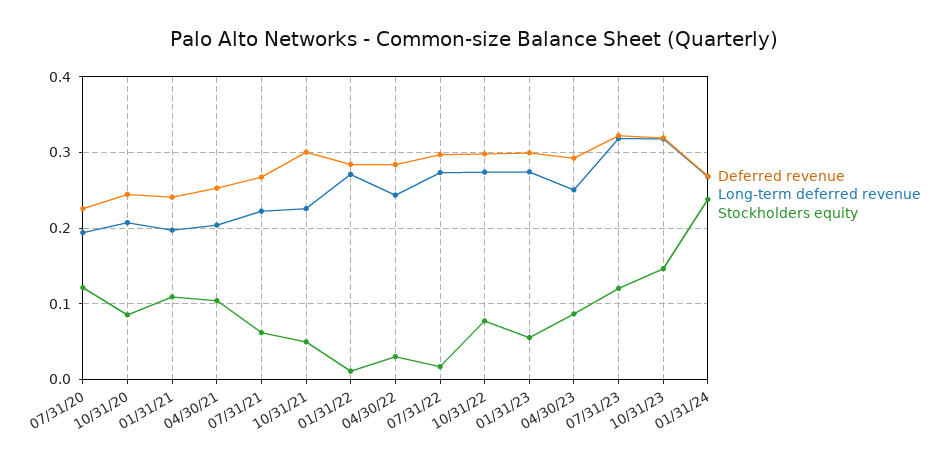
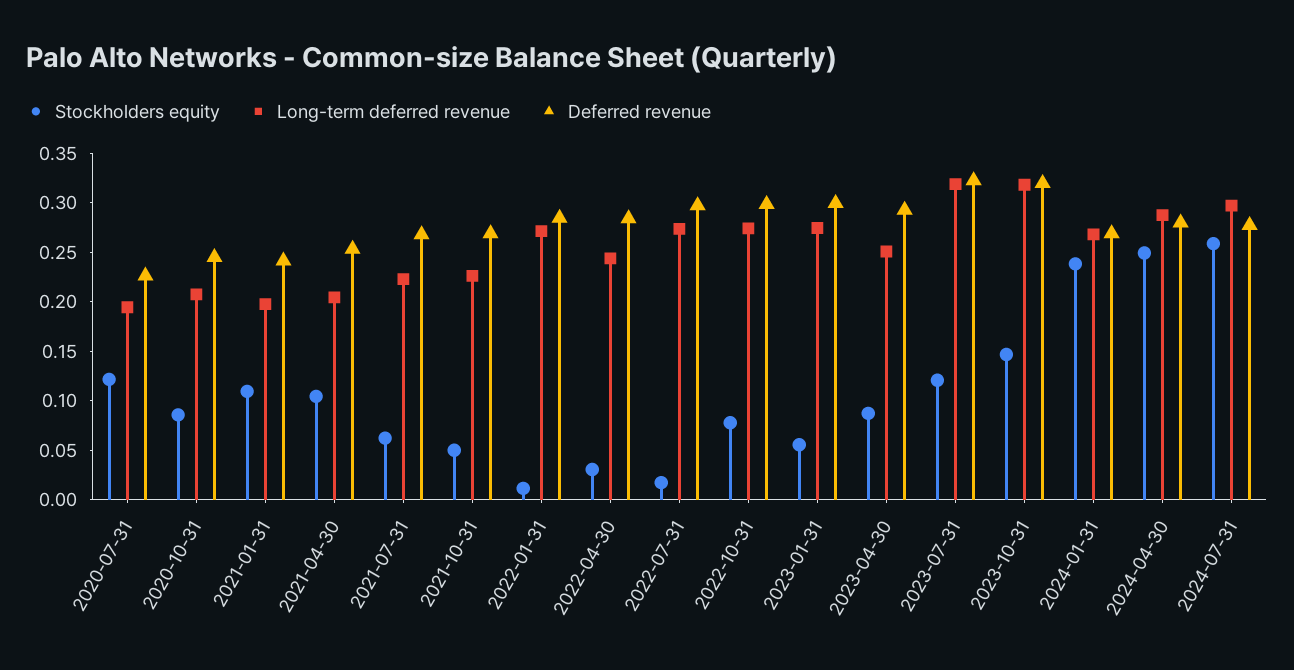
Deferred revenue, 10/31/21: 0.3 -> 0.27
Stockholders equity, 2024-04-30: none -> 0.25
Long-term deferred revenue, 2024-04-30: none -> 0.29
Deferred revenue, 2024-04-30: none -> 0.28
Stockholders equity, 2024-07-31: none -> 0.26
Long-term deferred revenue, 2024-07-31: none -> 0.3
Deferred revenue, 2024-07-31: none -> 0.28

